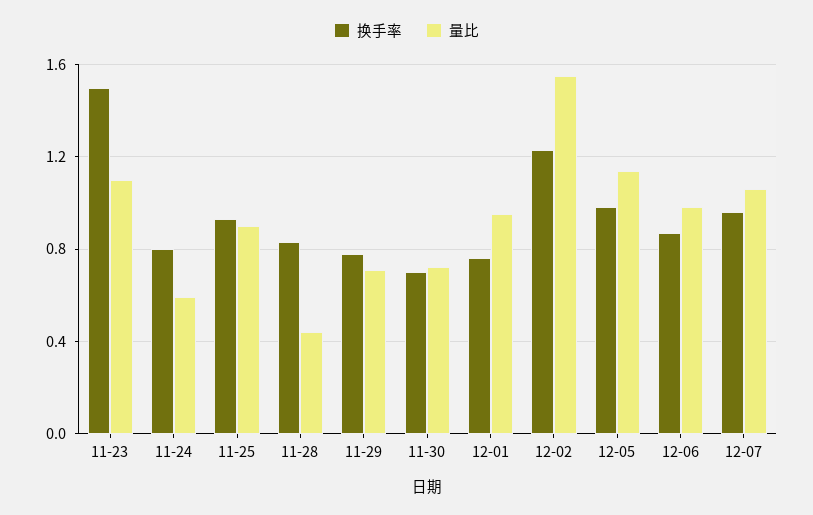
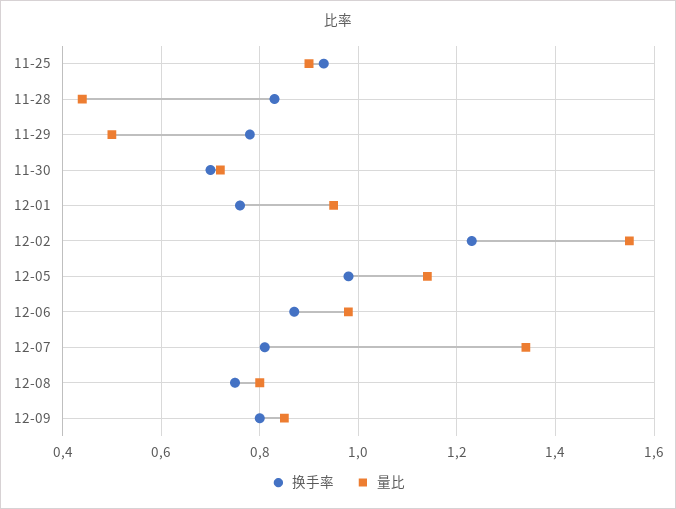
换手率, 11-23: 1.5 -> none
量比, 11-23: 1.1 -> none
换手率, 11-24: 0.8 -> none
量比, 11-24: 0.6 -> none
量比, 11-29: 0.7 -> 0.5
换手率, 12-07: 0.95 -> 0.8
量比, 12-07: 1.05 -> 1.35
换手率, 12-08: none -> 0.75
量比, 12-08: none -> 0.8
换手率, 12-09: none -> 0.8
量比, 12-09: none -> 0.85

